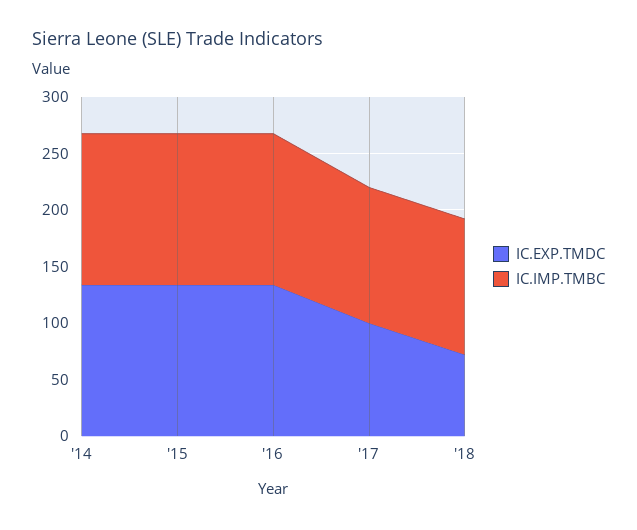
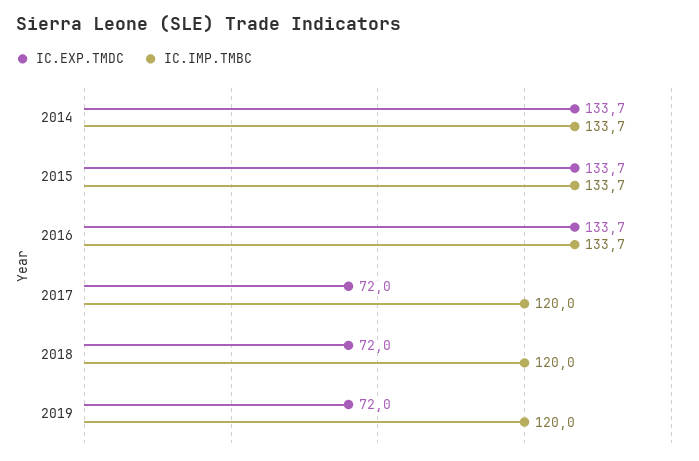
IC.EXP.TMDC, '17: 100 -> 72
IC.EXP.TMDC, 2019: none -> 72
IC.IMP.TMBC, 2019: none -> 120

